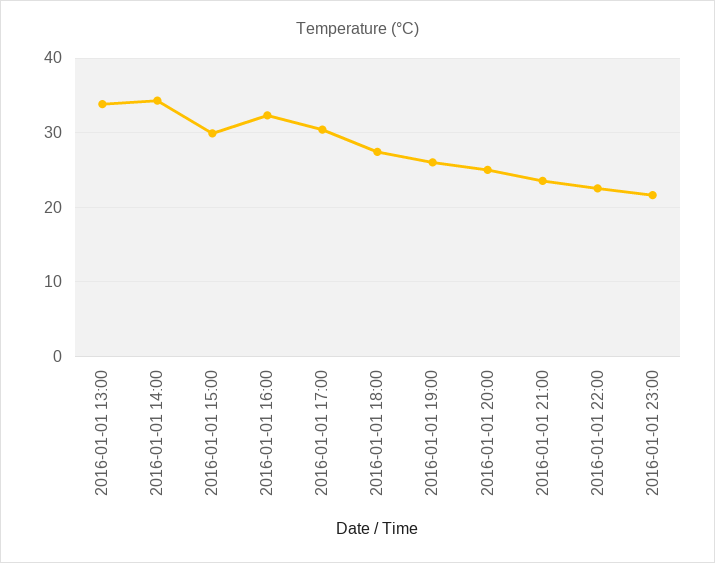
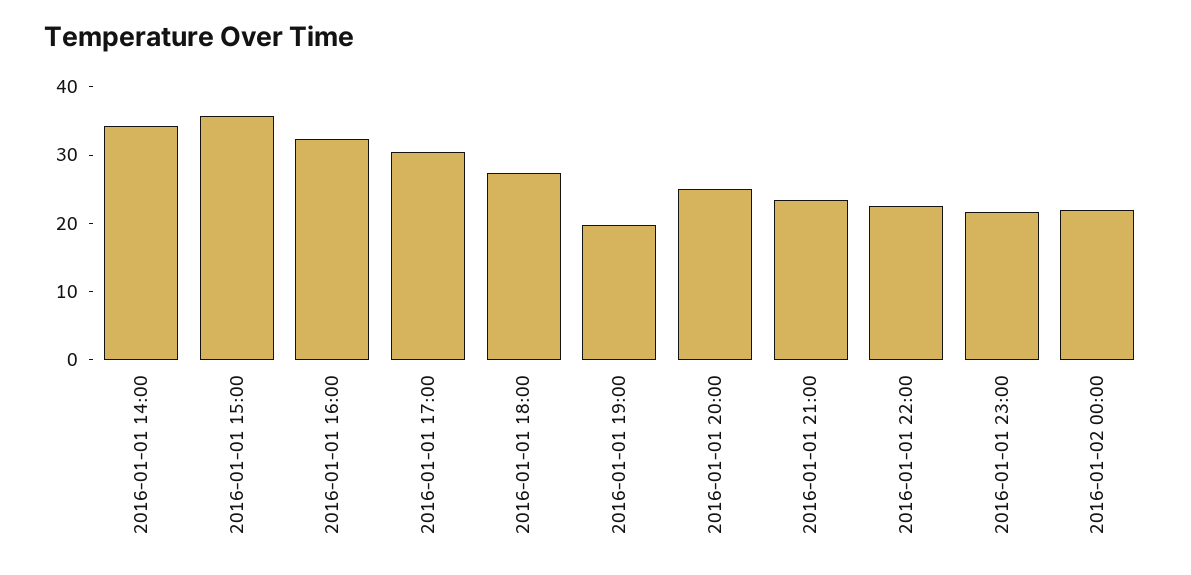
2016-01-01 13:00: 34 -> none
2016-01-01 15:00: 30 -> 36
2016-01-01 19:00: 26 -> 20
2016-01-02 00:00: none -> 22

